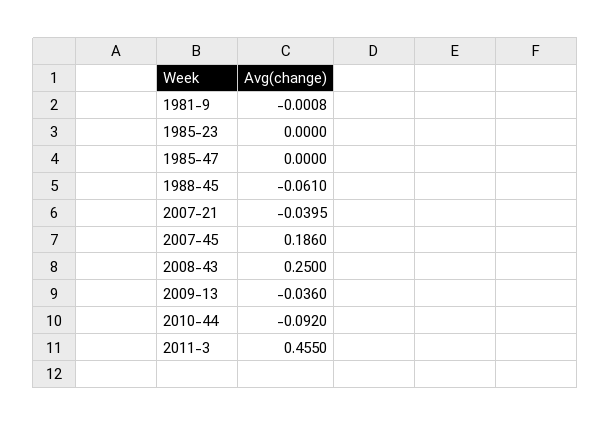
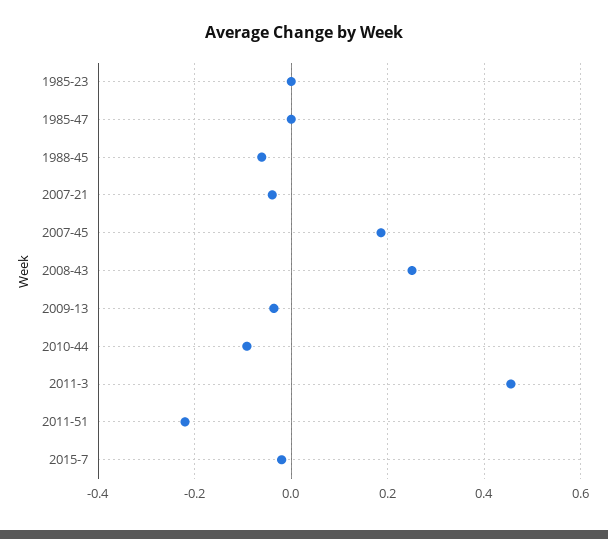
1981-9: -0.0008 -> none
2011-51: none -> -0.22
2015-7: none -> -0.02

